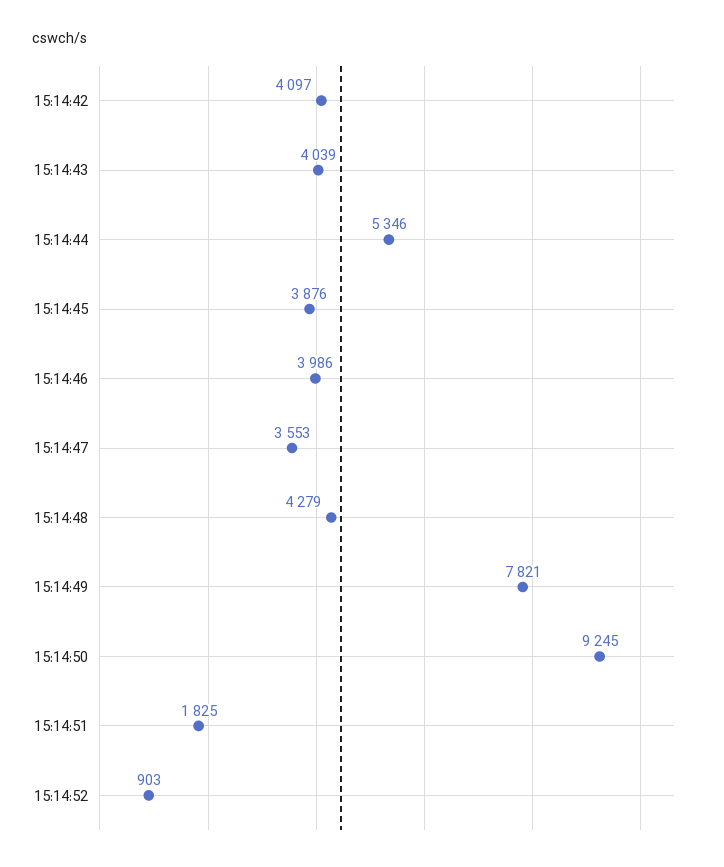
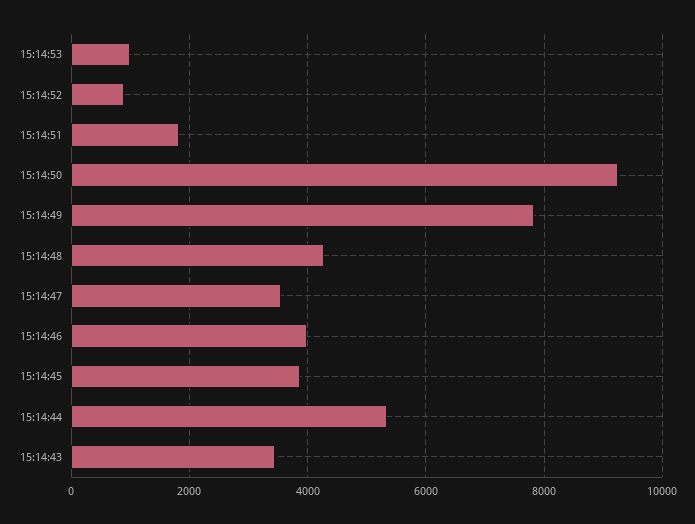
15:14:42: 4097 -> none
15:14:43: 4039 -> 3400
15:14:53: none -> 1000

